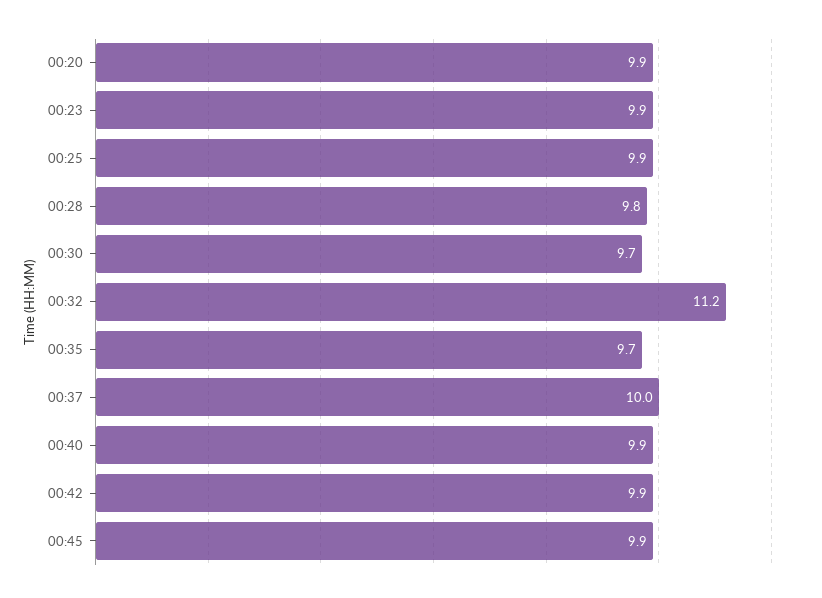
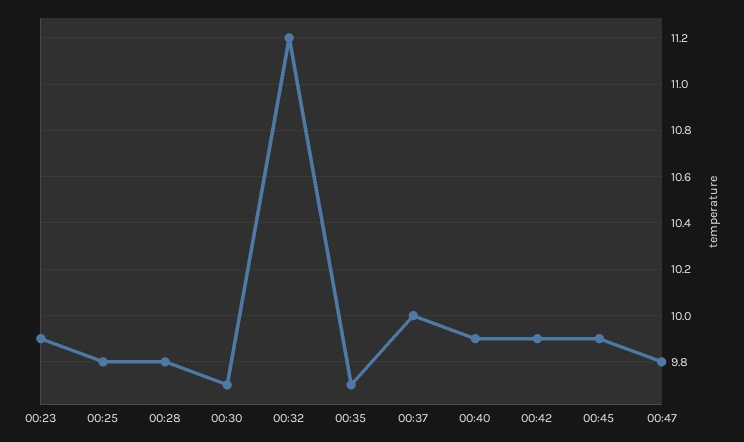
00:20: 9.9 -> none
00:25: 9.9 -> 9.8
00:47: none -> 9.8

